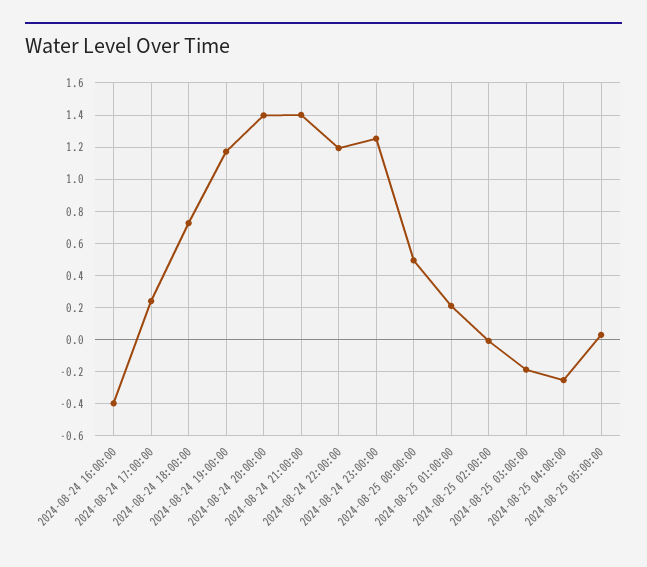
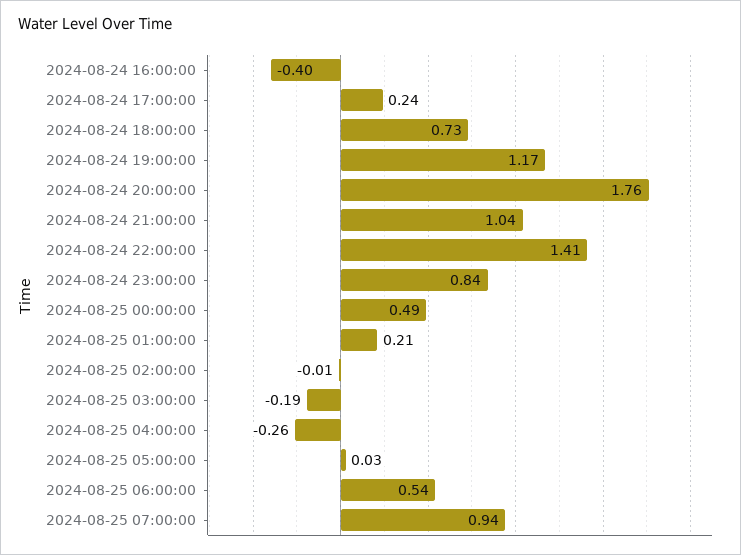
2024-08-24 20:00:00: 1.4 -> 1.76
2024-08-24 21:00:00: 1.4 -> 1.04
2024-08-24 22:00:00: 1.2 -> 1.41
2024-08-24 23:00:00: 1.25 -> 0.84
2024-08-25 06:00:00: none -> 0.54
2024-08-25 07:00:00: none -> 0.94

